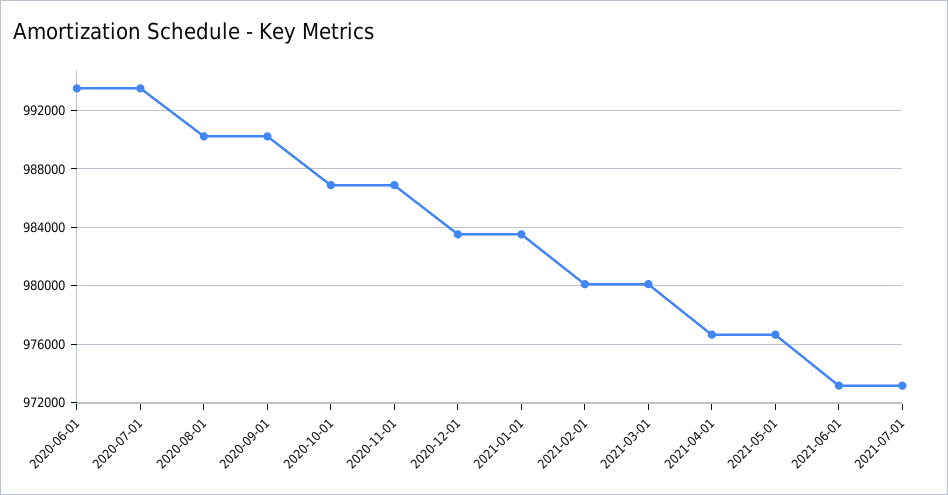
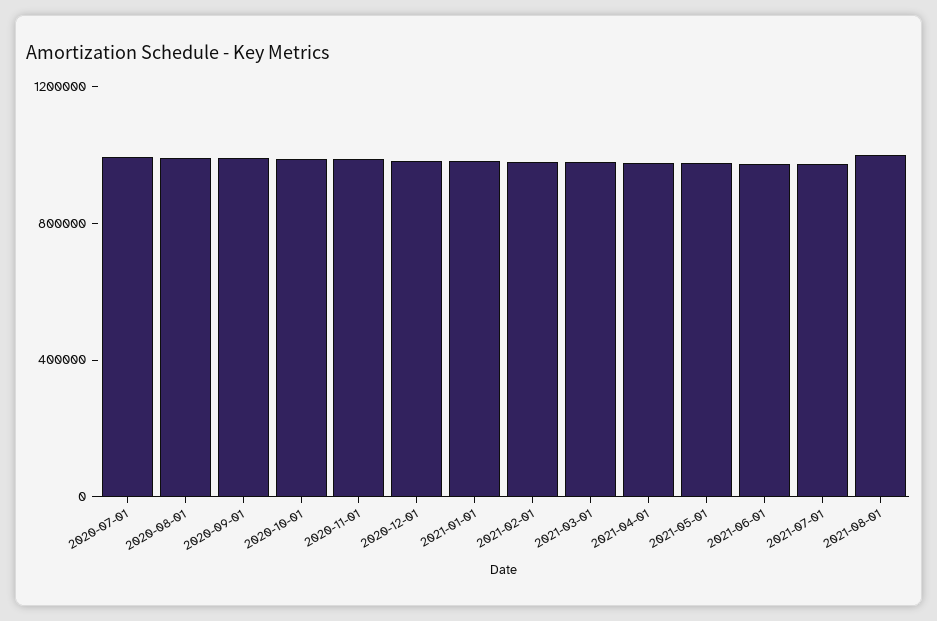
2020-06-01: 993500 -> none
2021-08-01: none -> 1000000

